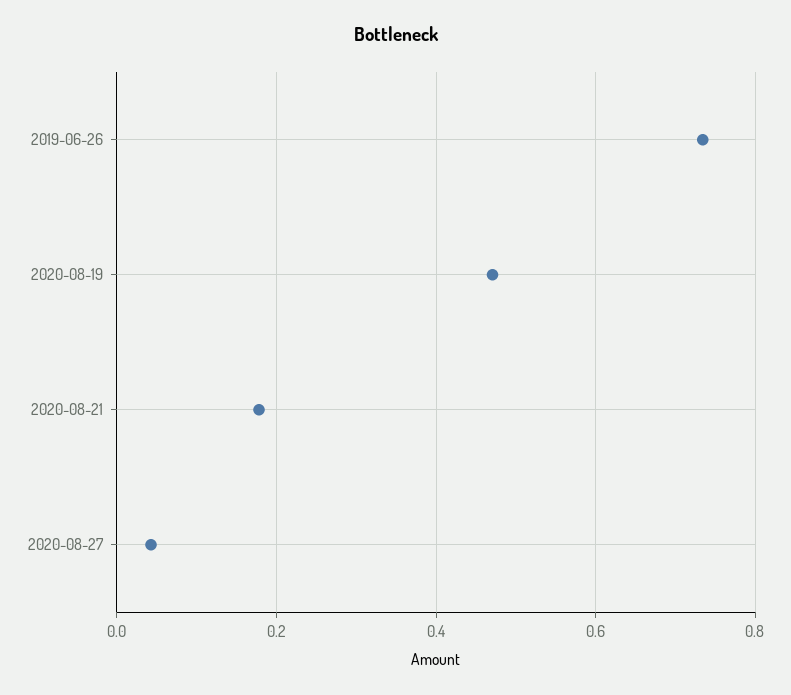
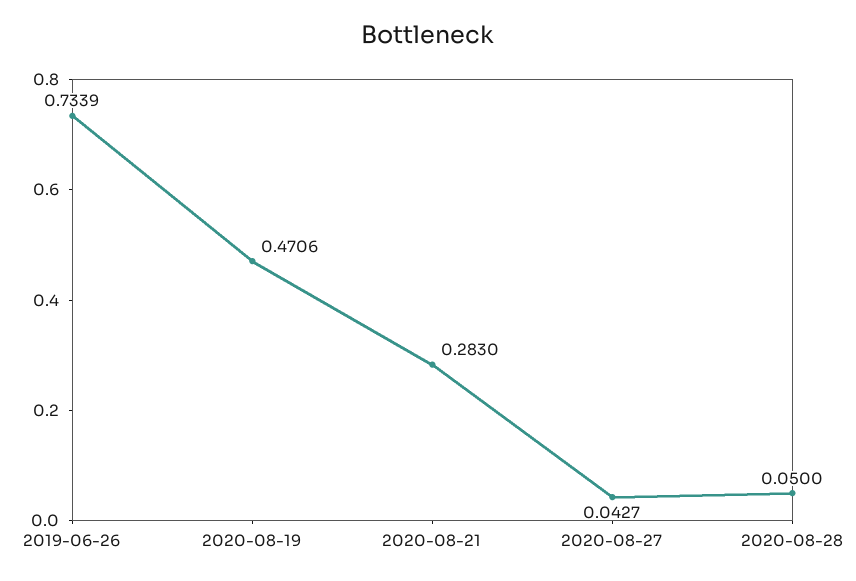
2020-08-21: 0.18 -> 0.283
2020-08-28: none -> 0.05

